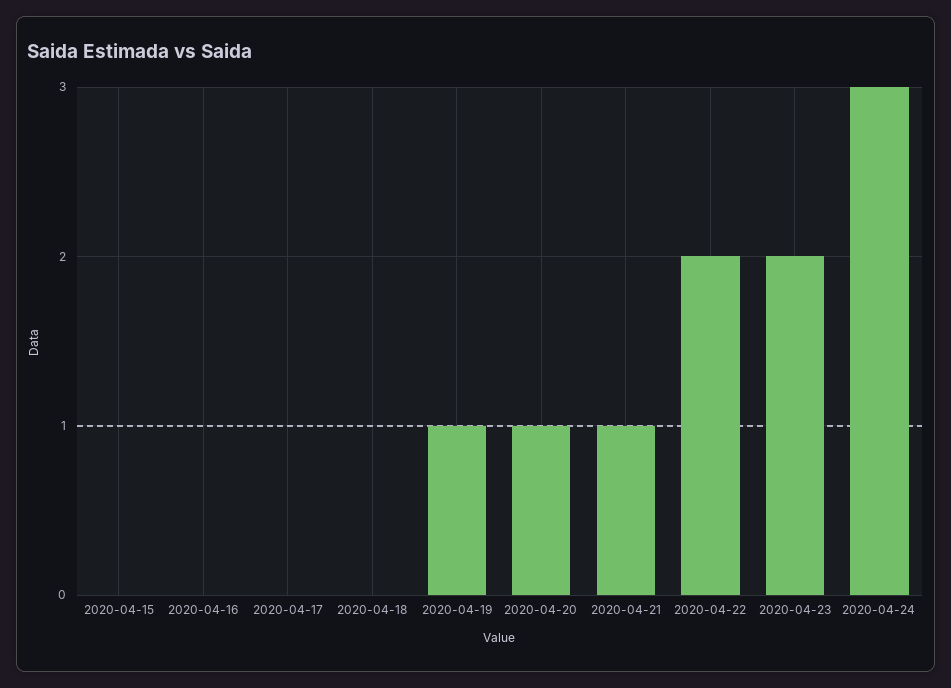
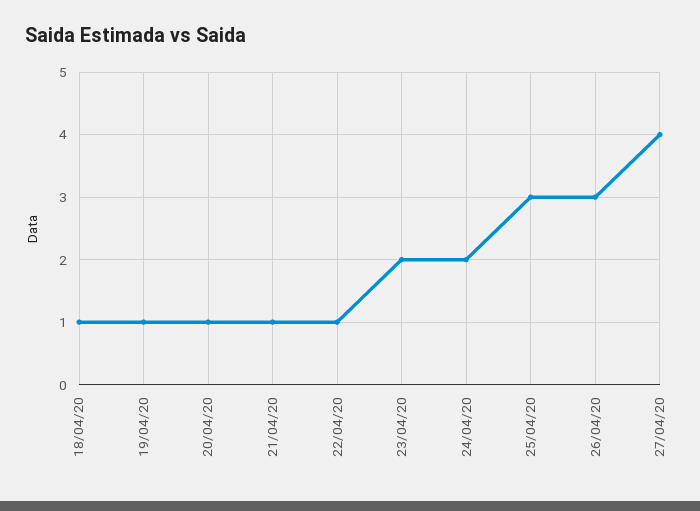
2020-04-15: 0 -> none
2020-04-16: 0 -> none
2020-04-17: 0 -> none
2020-04-18: 0 -> 1
2020-04-22: 2 -> 1
2020-04-24: 3 -> 2
25/04/20: none -> 3
26/04/20: none -> 3
27/04/20: none -> 4

